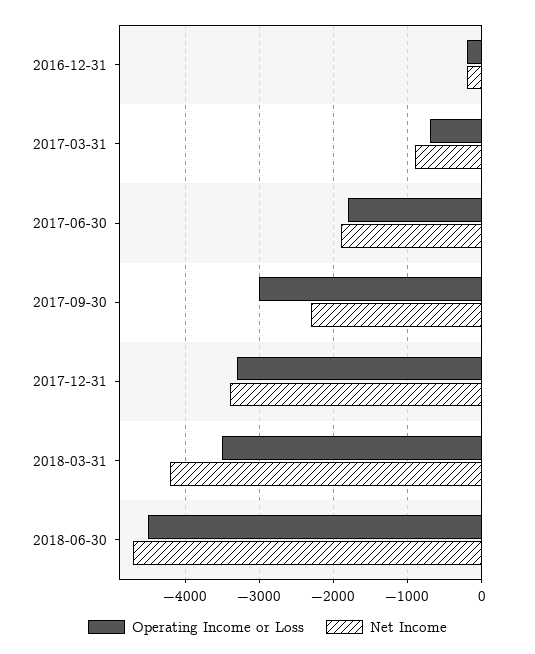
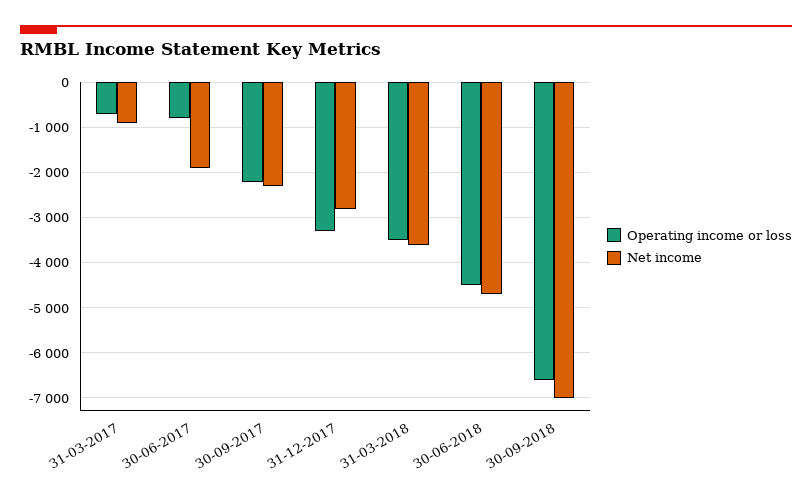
Operating Income or Loss, 2016-12-31: -200 -> none
Net Income, 2016-12-31: -200 -> none
Operating Income or Loss, 2017-06-30: -1800 -> -800
Operating Income or Loss, 2017-09-30: -3000 -> -2200
Net Income, 2017-12-31: -3400 -> -2800
Net Income, 2018-03-31: -4200 -> -3600
Operating Income or Loss, 30-09-2018: none -> -6600
Net Income, 30-09-2018: none -> -7000

